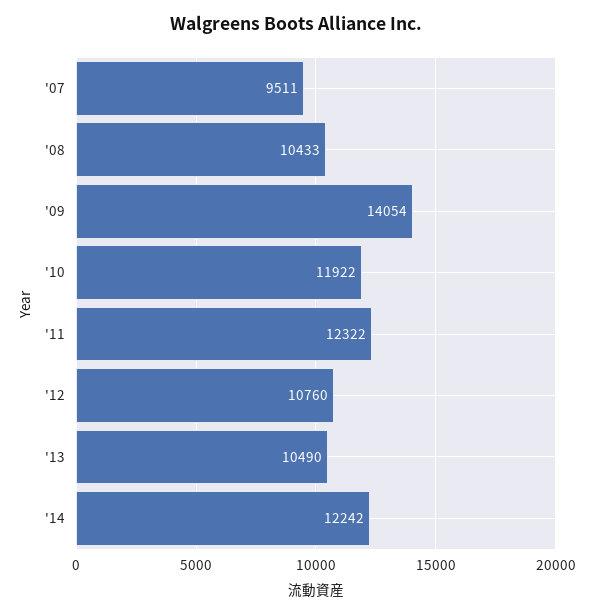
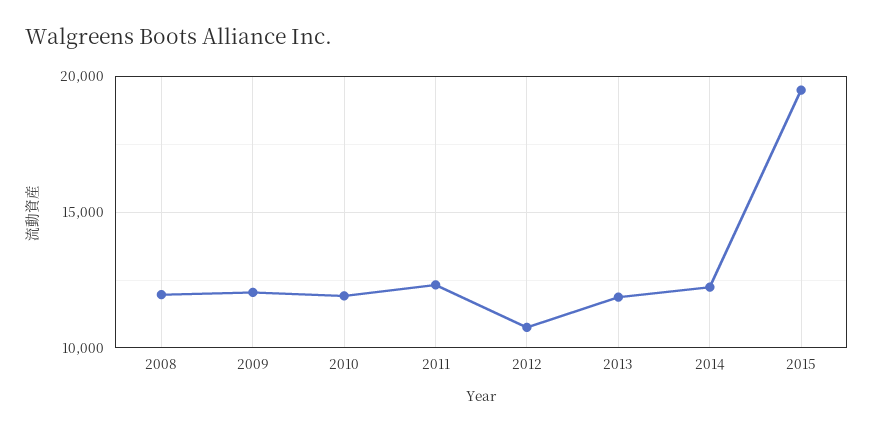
'07: 9511 -> none
'08: 10433 -> 12000
'09: 14054 -> 12000
'13: 10490 -> 12000
2015: none -> 19500

